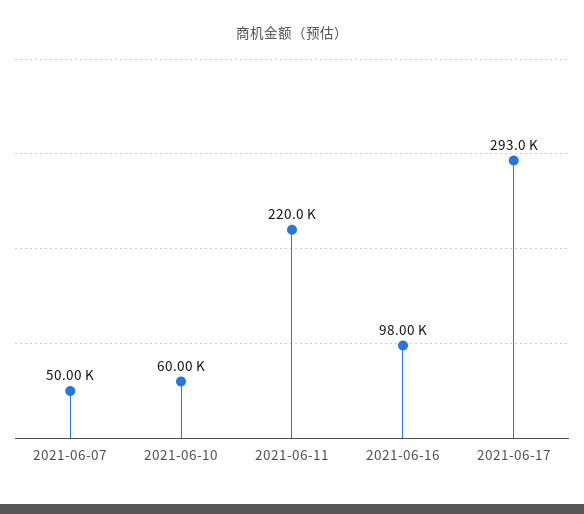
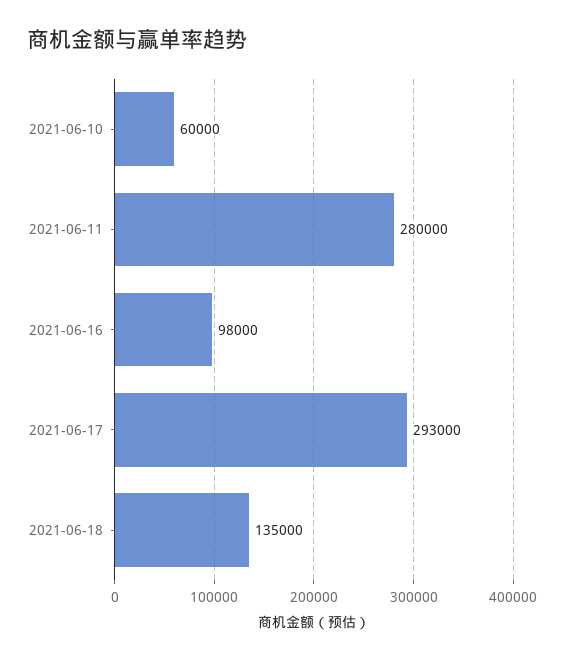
2021-06-07: 50000 -> none
2021-06-11: 220000 -> 280000
2021-06-18: none -> 135000

